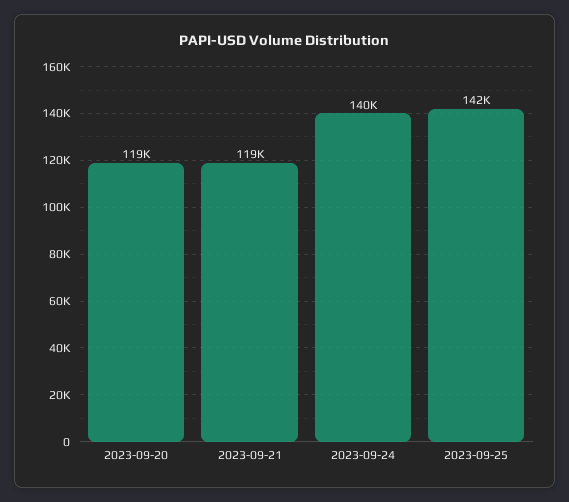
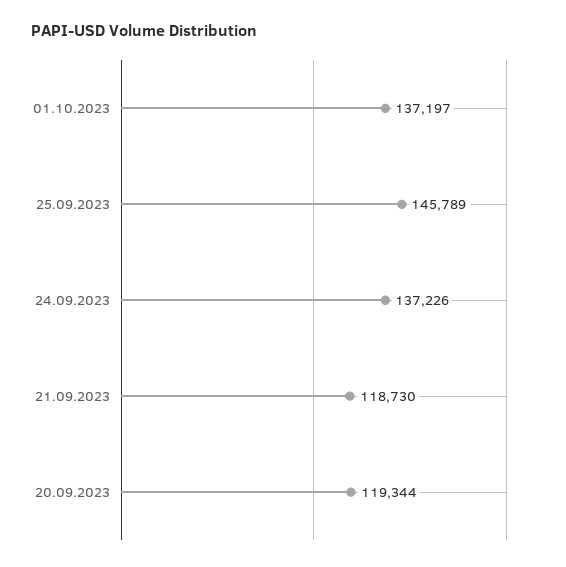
2023-09-24: 140000 -> 137226
2023-09-25: 142000 -> 145789
01.10.2023: none -> 137197

